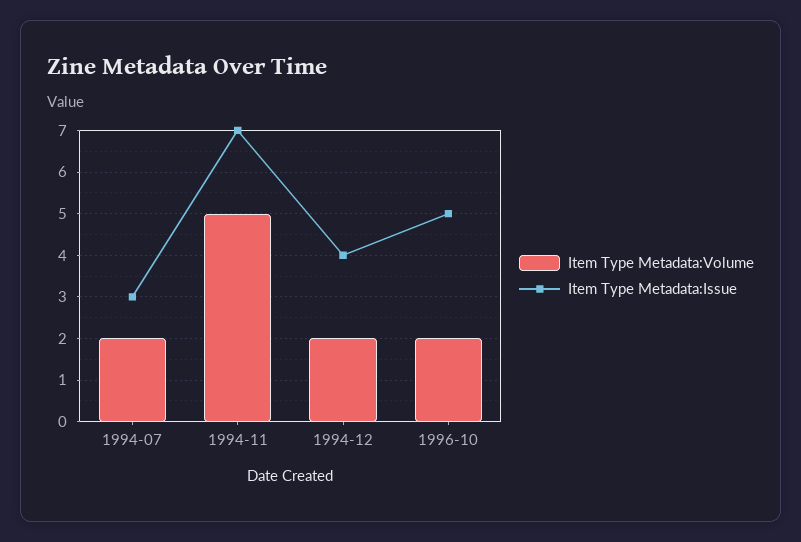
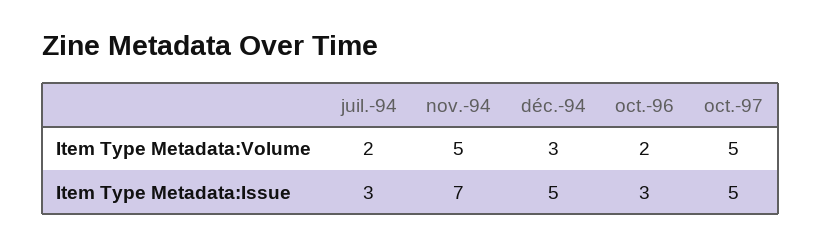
Item Type Metadata:Volume, 1994-12: 2 -> 3
Item Type Metadata:Issue, 1994-12: 4 -> 5
Item Type Metadata:Issue, 1996-10: 5 -> 3
Item Type Metadata:Volume, oct.-97: none -> 5
Item Type Metadata:Issue, oct.-97: none -> 5

